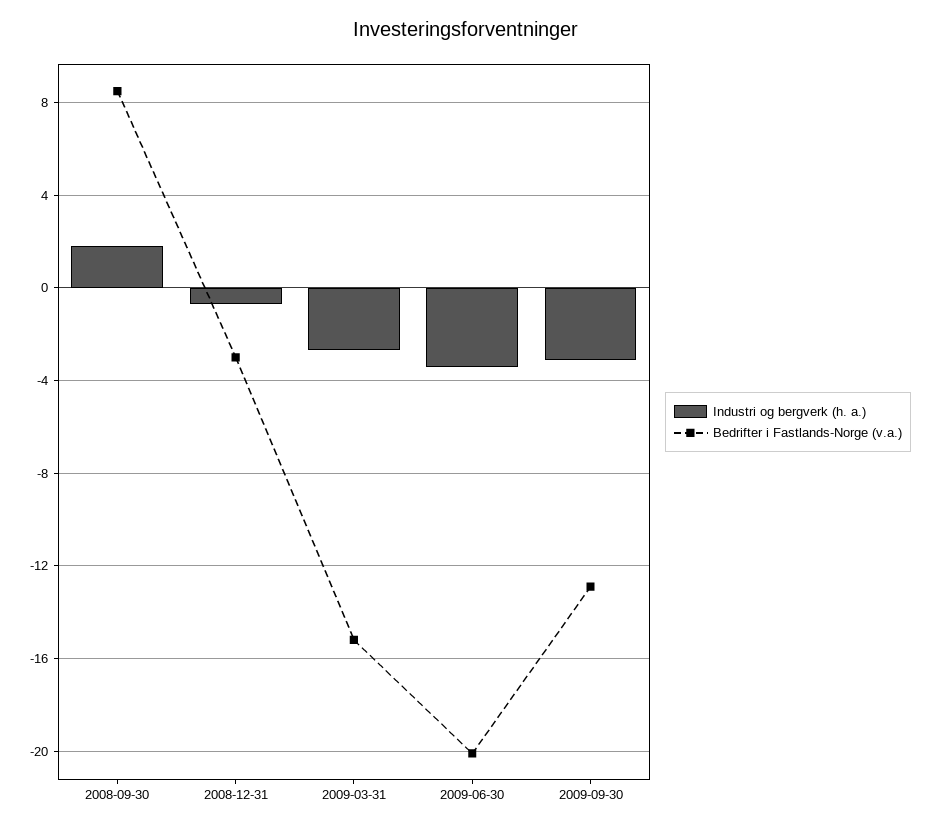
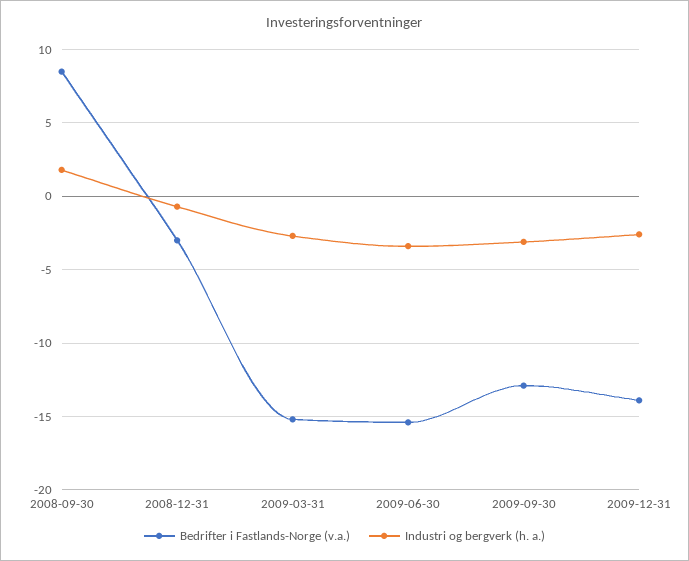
Bedrifter i Fastlands-Norge (v.a.), 2009-06-30: -20 -> -15.5
Bedrifter i Fastlands-Norge (v.a.), 2009-12-31: none -> -14
Industri og bergverk (h. a.), 2009-12-31: none -> -2.5

